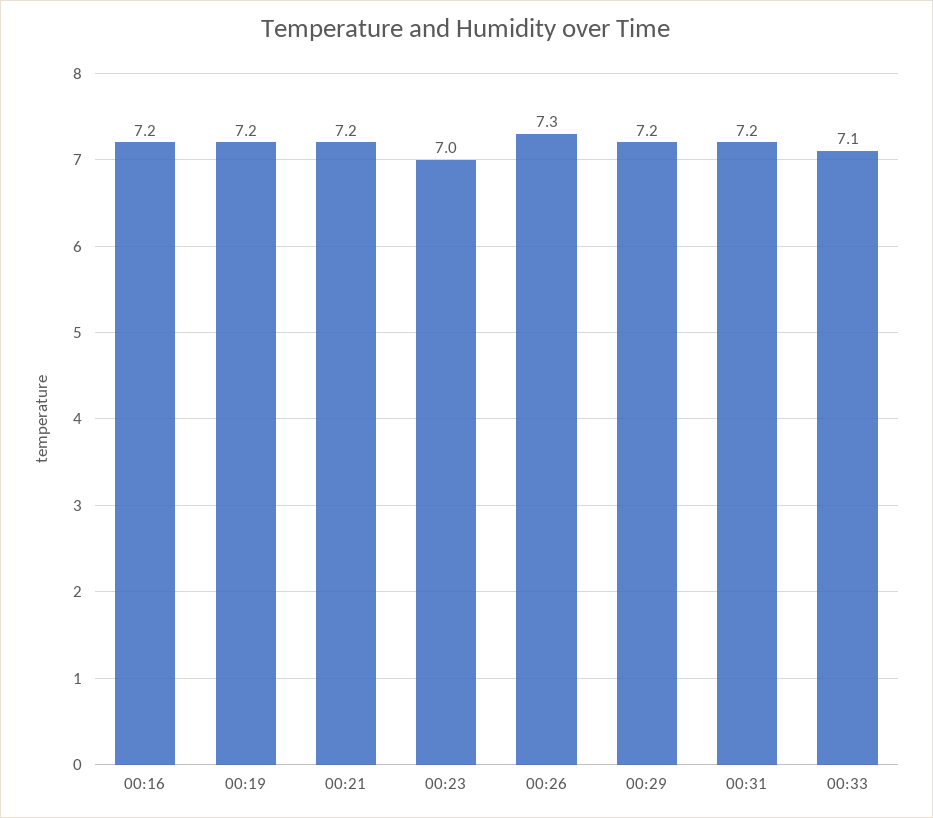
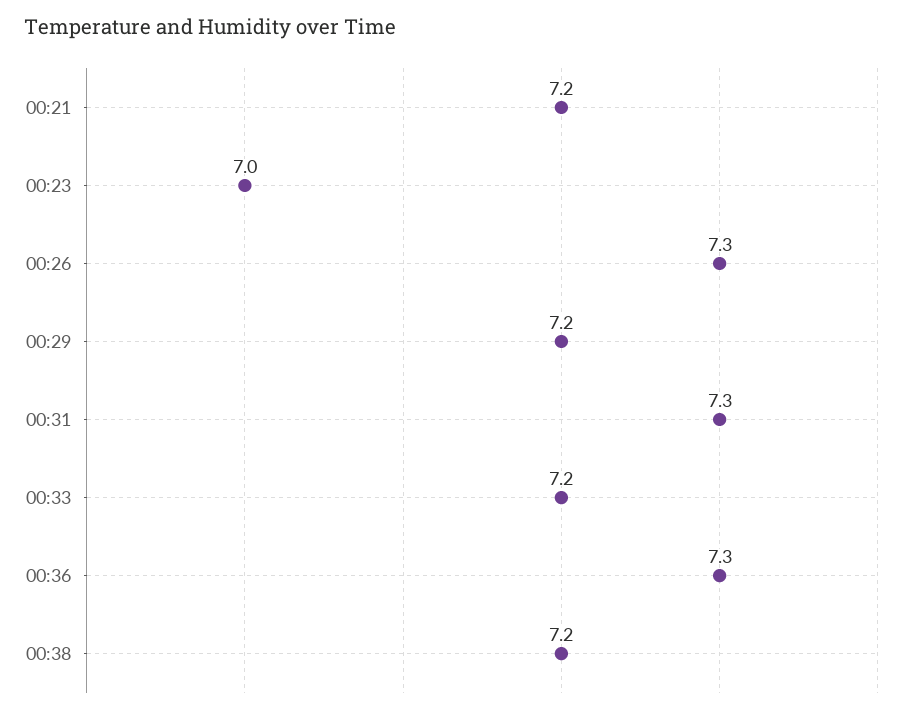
00:16: 7.2 -> none
00:19: 7.2 -> none
00:31: 7.2 -> 7.3
00:33: 7.1 -> 7.2
00:36: none -> 7.3
00:38: none -> 7.2

